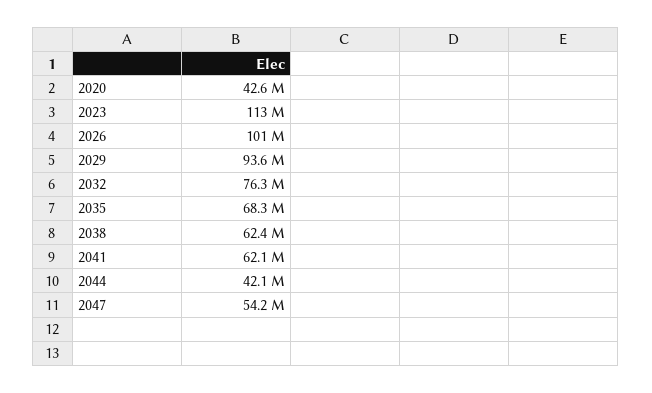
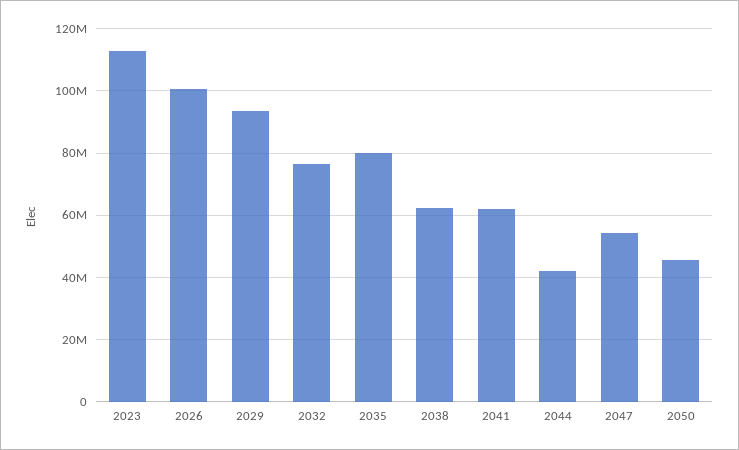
2020: 42600000 -> none
2035: 68300000 -> 80000000
2050: none -> 46000000

